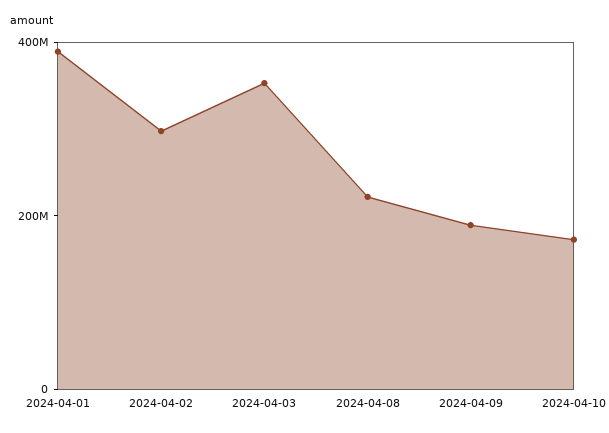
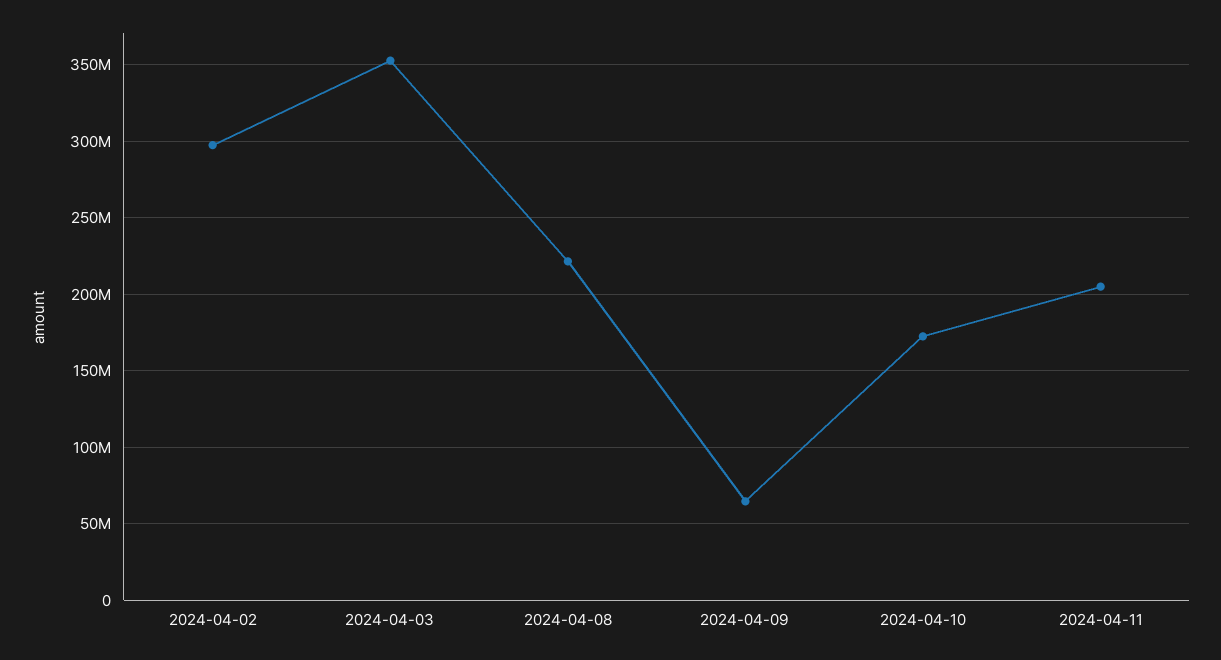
2024-04-01: 400000000 -> none
2024-04-09: 200000000 -> 65000000
2024-04-11: none -> 205000000

